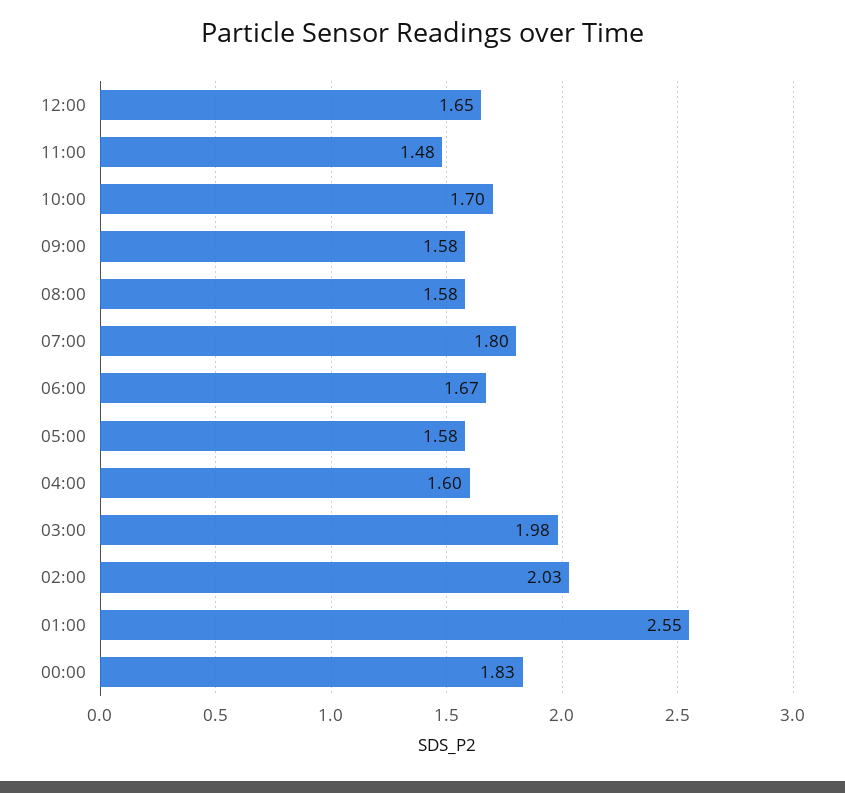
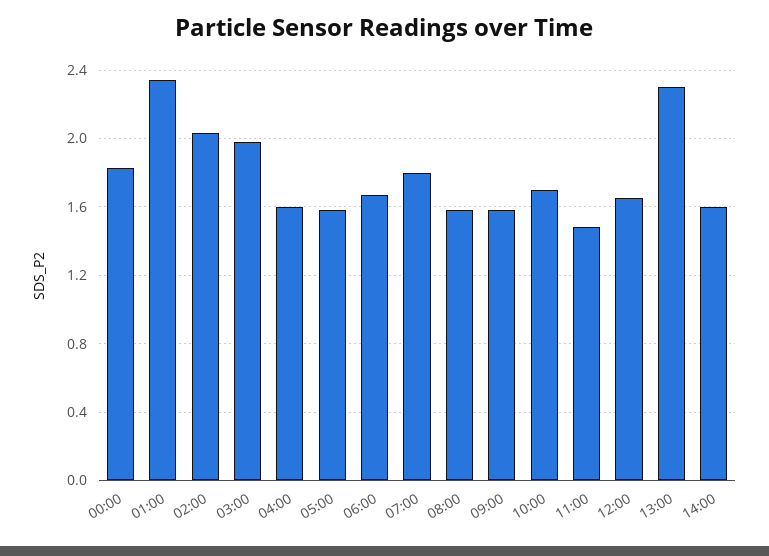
01:00: 2.55 -> 2.35
13:00: none -> 2.3
14:00: none -> 1.6

